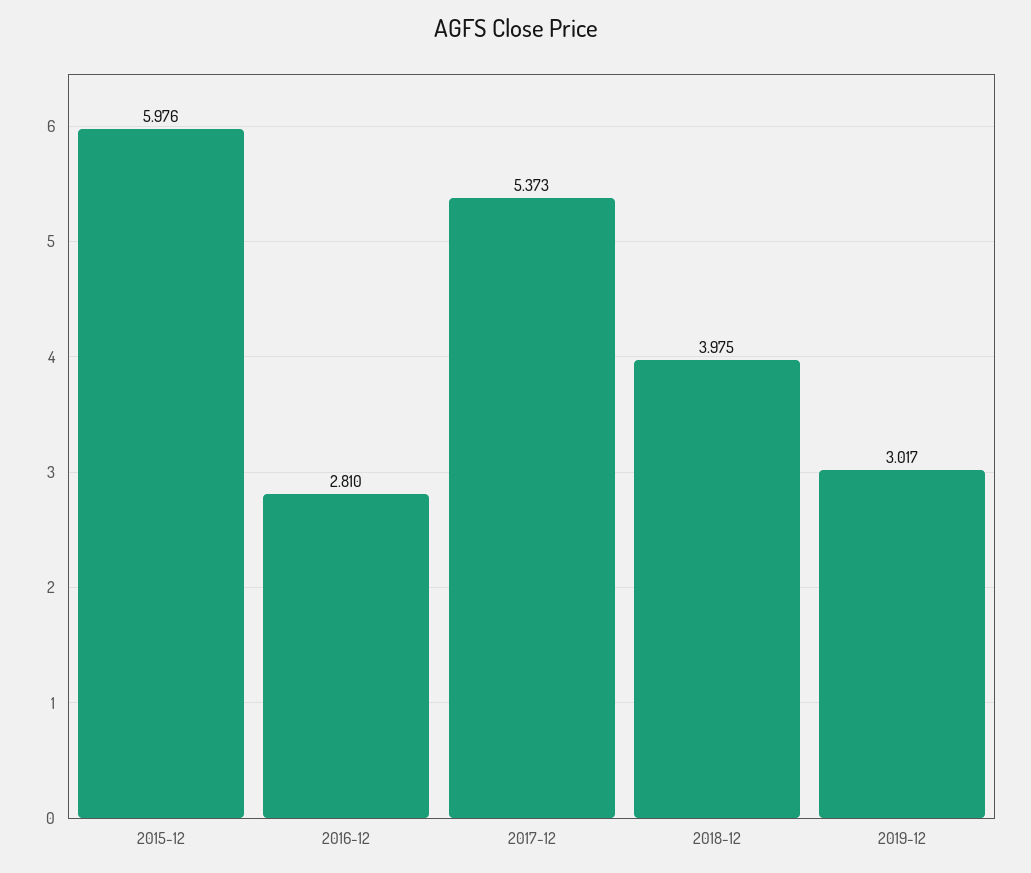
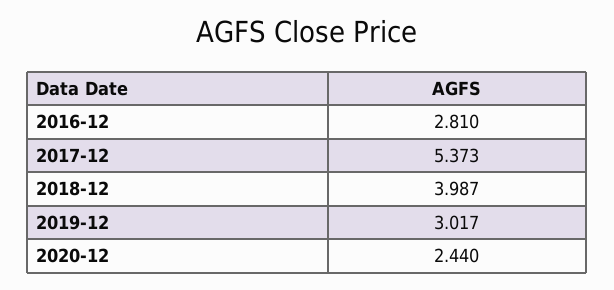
2015-12: 5.976 -> none
2018-12: 3.975 -> 3.987
2020-12: none -> 2.44

